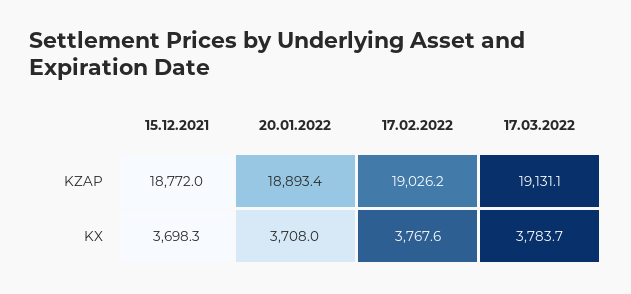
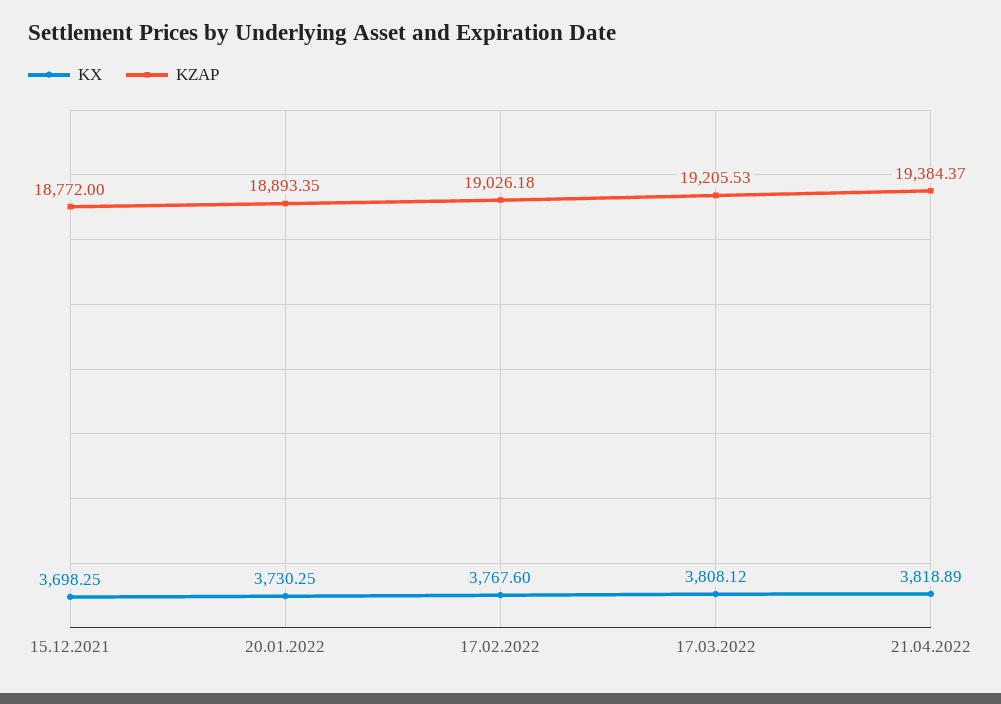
KZAP, 17.03.2022: 19131.1 -> 19205.53
KX, 20.01.2022: 3708 -> 3730.25
KX, 17.03.2022: 3783.7 -> 3808.12
KX, 21.04.2022: none -> 3818.89
KZAP, 21.04.2022: none -> 19384.37

